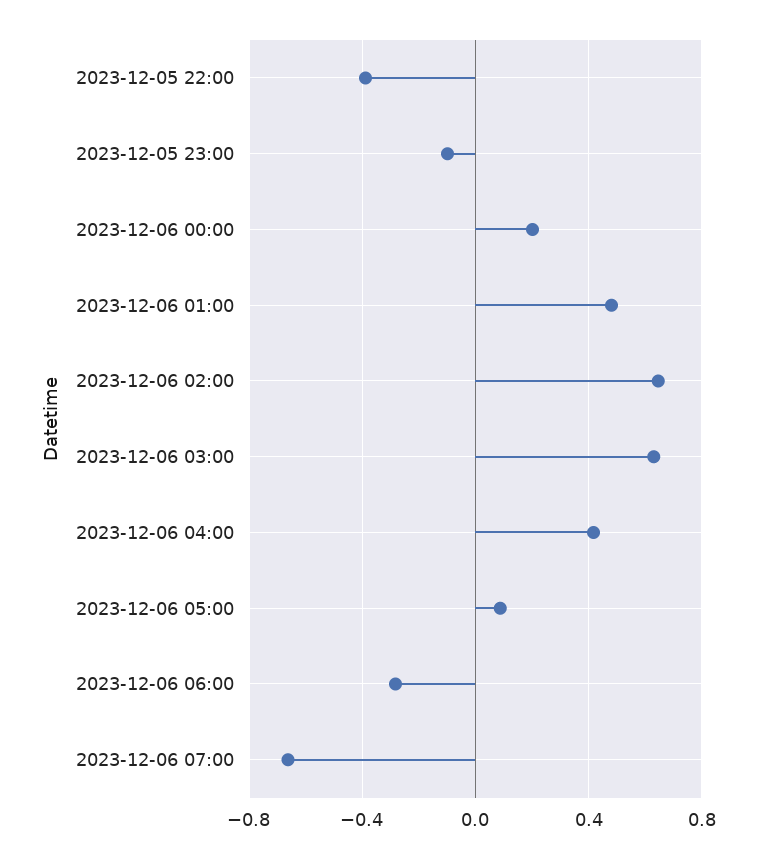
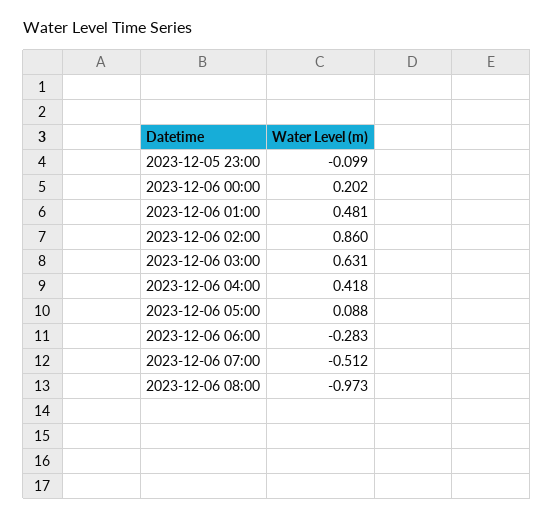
2023-12-05 22:00: -0.4 -> none
2023-12-06 02:00: 0.65 -> 0.86
2023-12-06 07:00: -0.65 -> -0.512
2023-12-06 08:00: none -> -0.973

